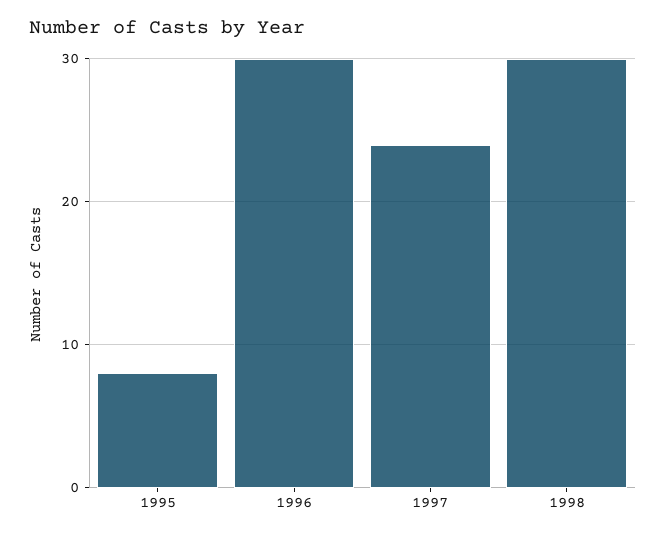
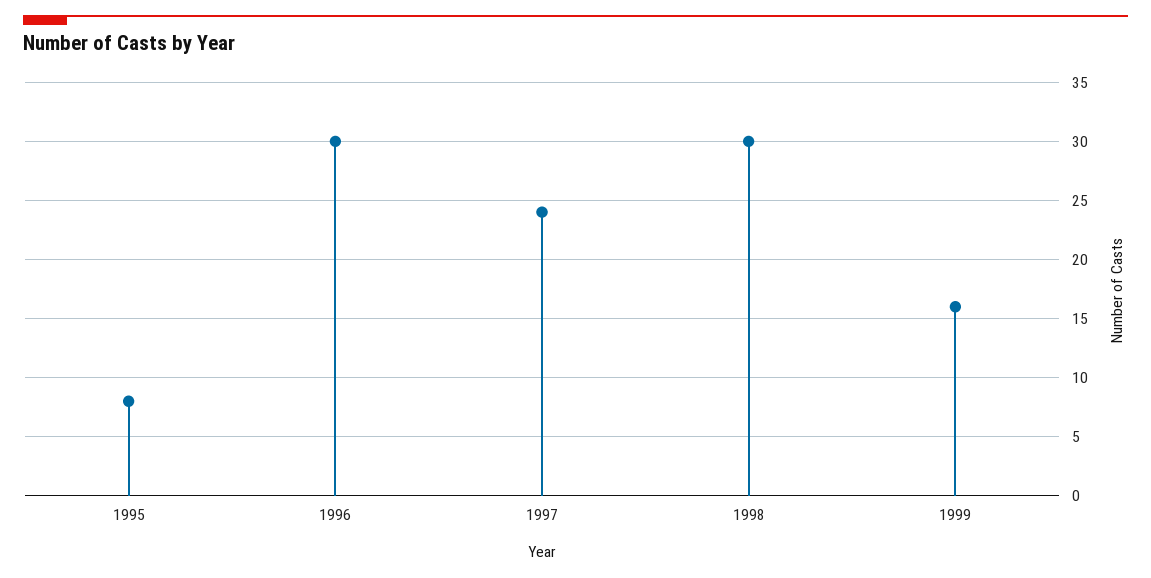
1999: none -> 16

